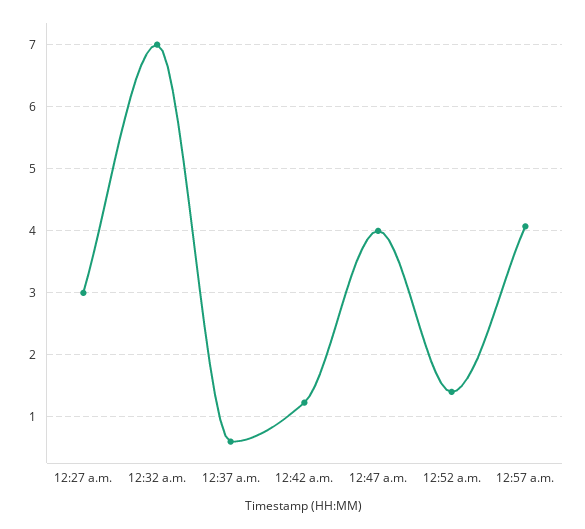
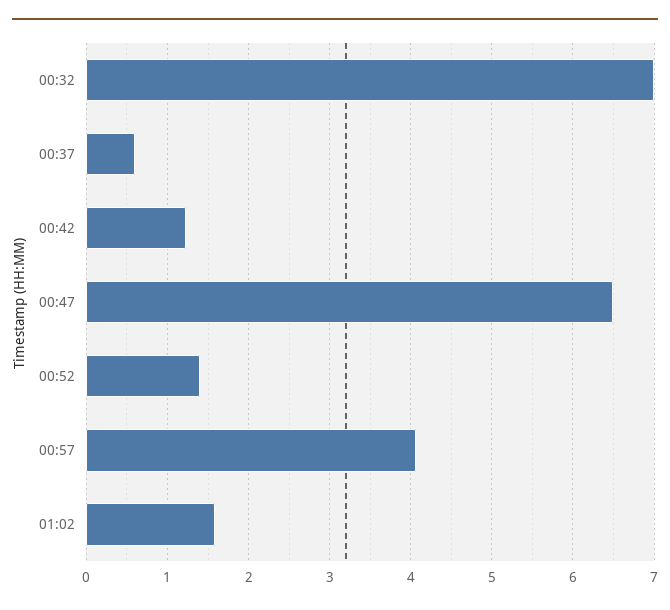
12:27 a.m.: 3 -> none
12:47 a.m.: 4 -> 6.5
01:02: none -> 1.6

